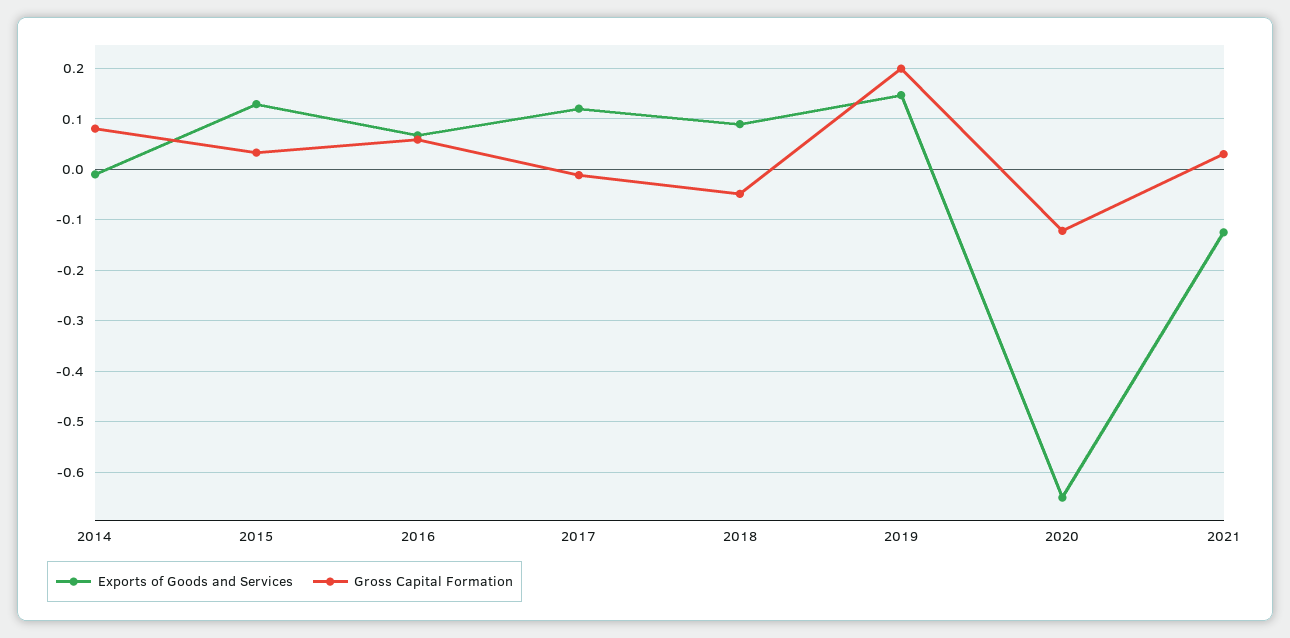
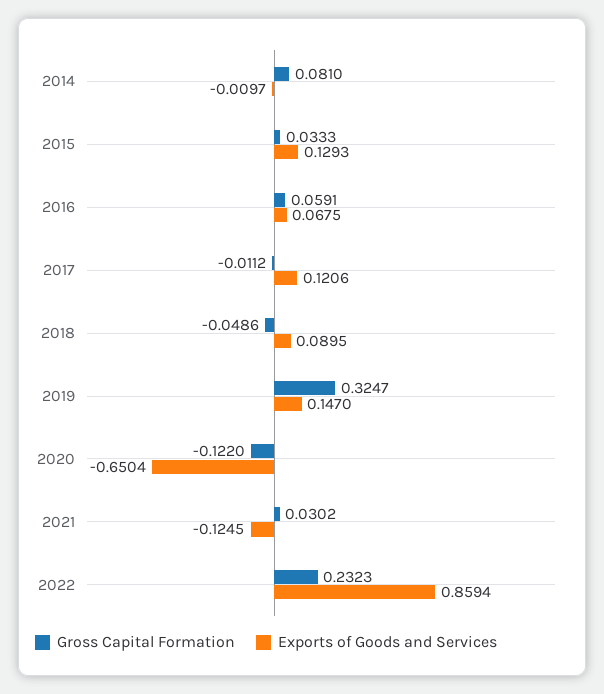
Gross Capital Formation, 2019: 0.2 -> 0.3247
Gross Capital Formation, 2022: none -> 0.2323
Exports of Goods and Services, 2022: none -> 0.8594

